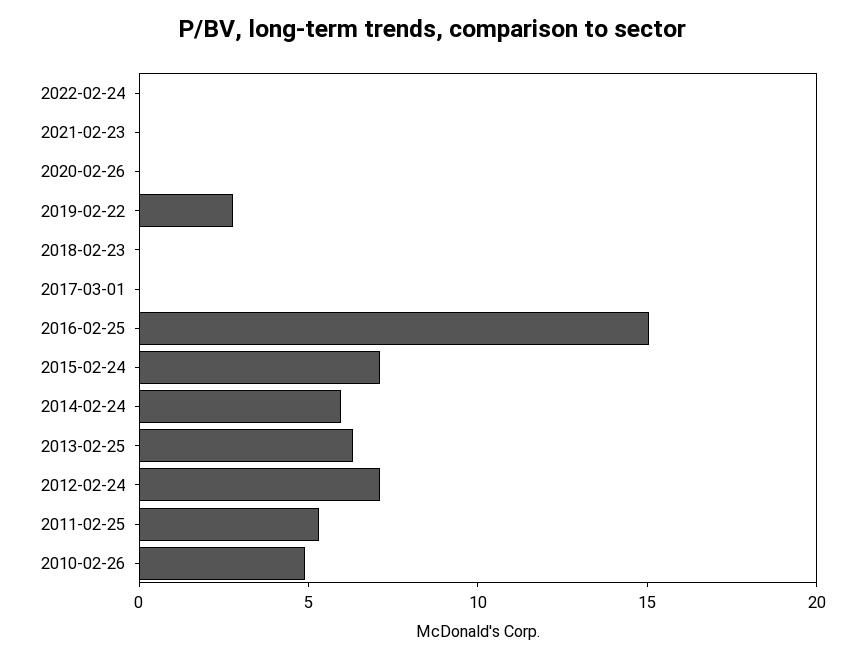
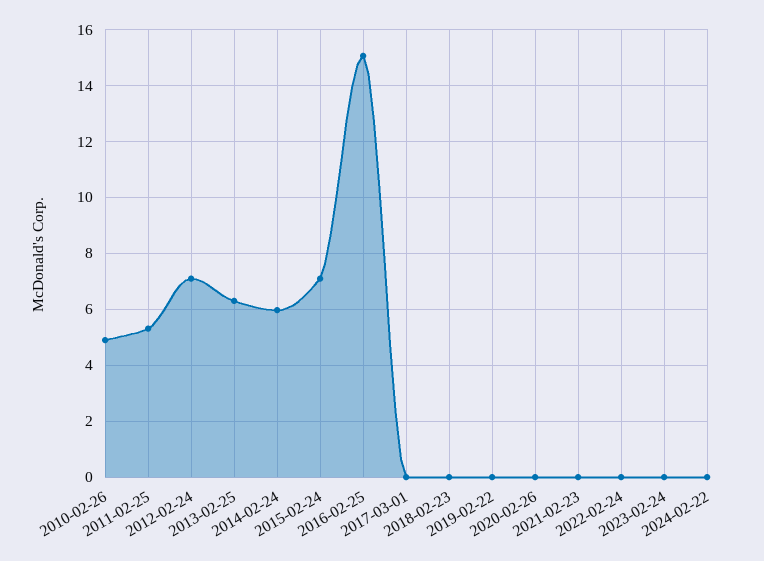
2019-02-22: 3 -> 0
2023-02-24: none -> 0
2024-02-22: none -> 0

